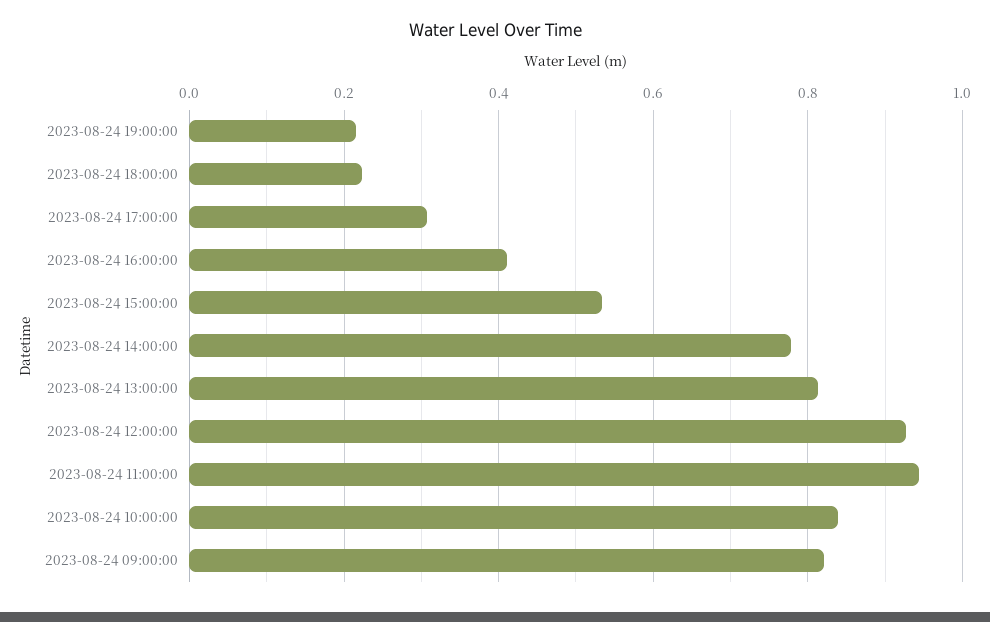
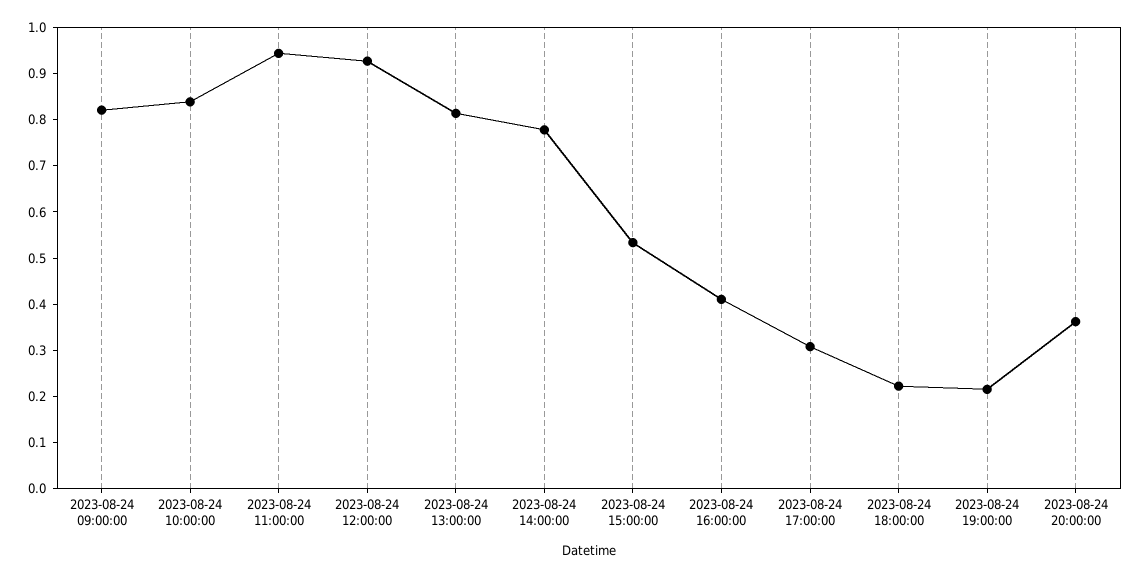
2023-08-24 20:00:00: none -> 0.36

